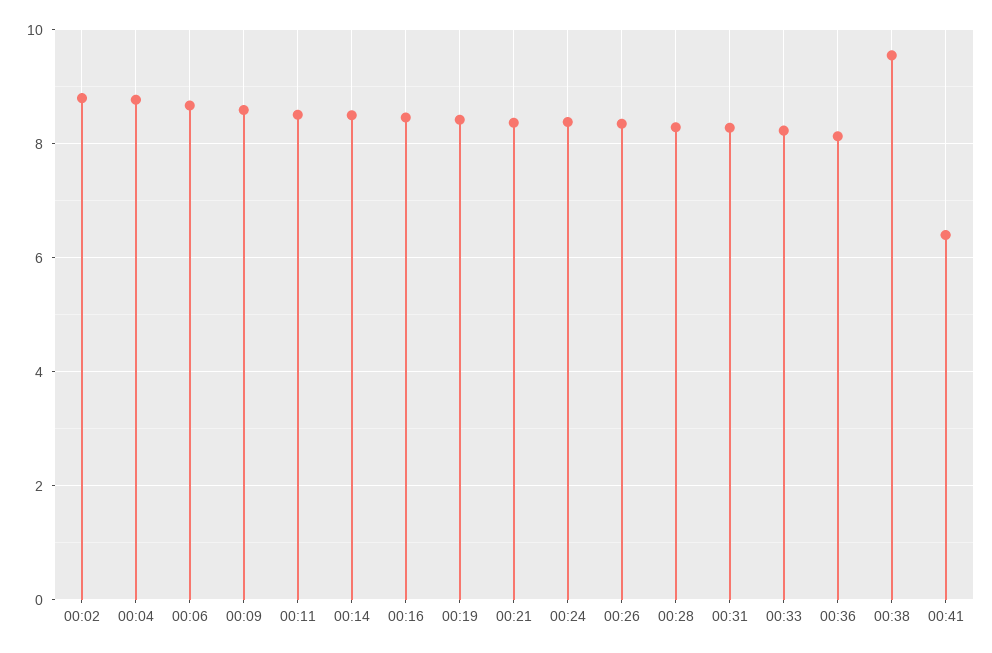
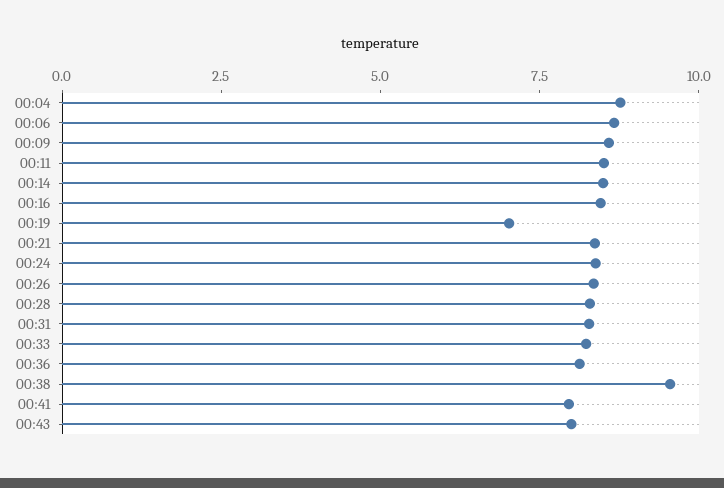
00:02: 8.8 -> none
00:19: 8.4 -> 7
00:41: 6.4 -> 8
00:43: none -> 8

